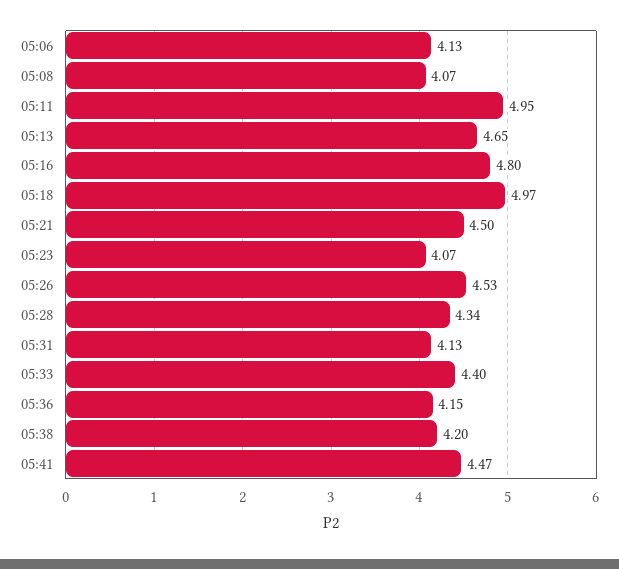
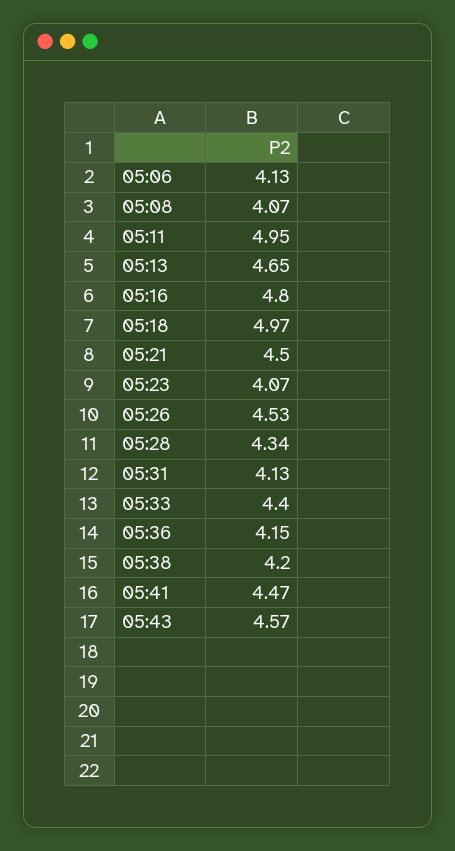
05:43: none -> 4.57

